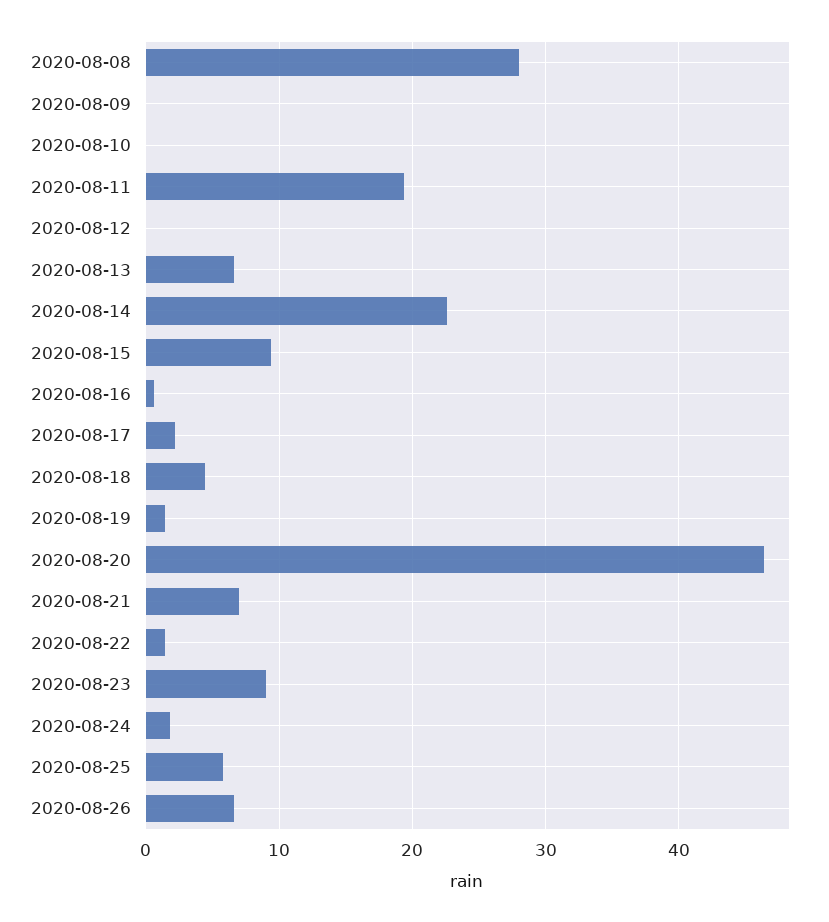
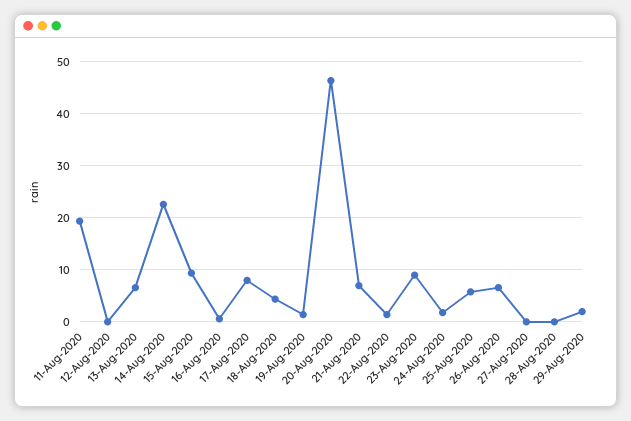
2020-08-08: 28 -> none
2020-08-09: 0 -> none
2020-08-10: 0 -> none
2020-08-17: 2 -> 8
27-Aug-2020: none -> 0
28-Aug-2020: none -> 0
29-Aug-2020: none -> 2

